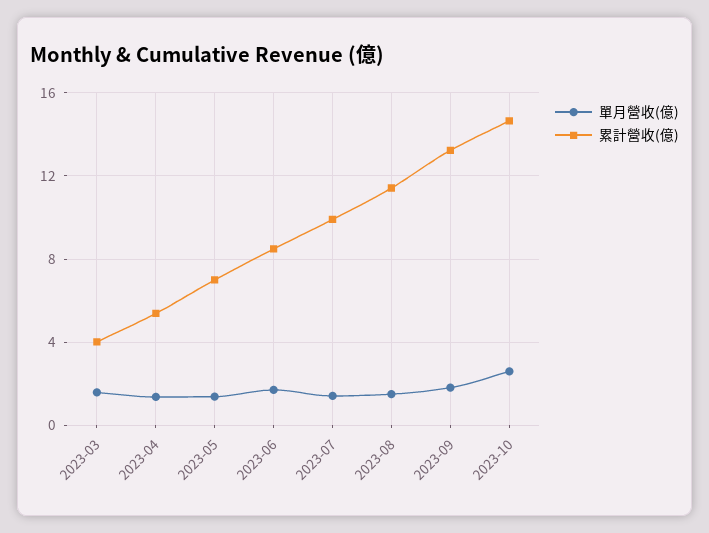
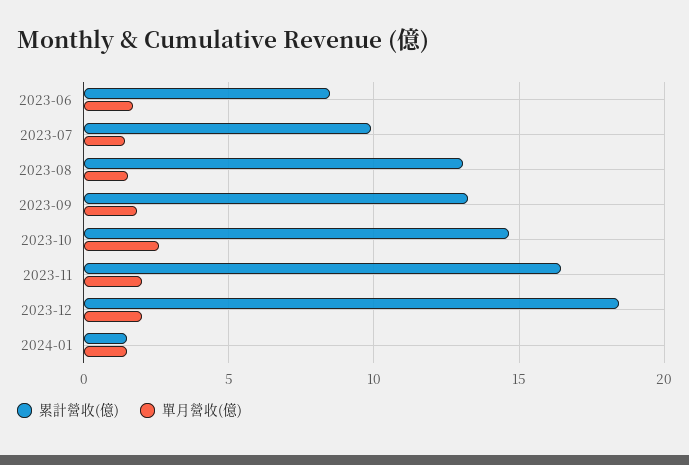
單月營收(億), 2023-03: 1.5 -> none
累計營收(億), 2023-03: 4 -> none
單月營收(億), 2023-04: 1.5 -> none
累計營收(億), 2023-04: 5.5 -> none
單月營收(億), 2023-05: 1.5 -> none
累計營收(億), 2023-05: 7 -> none
累計營收(億), 2023-08: 11.5 -> 13
累計營收(億), 2023-11: none -> 16.5
單月營收(億), 2023-11: none -> 2
累計營收(億), 2023-12: none -> 18.5
單月營收(億), 2023-12: none -> 2
累計營收(億), 2024-01: none -> 1.5
單月營收(億), 2024-01: none -> 1.5

